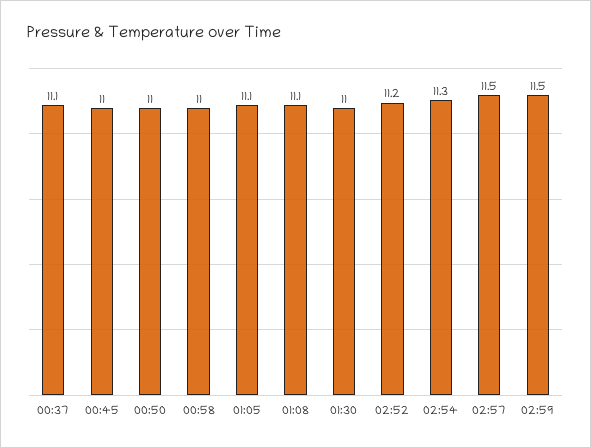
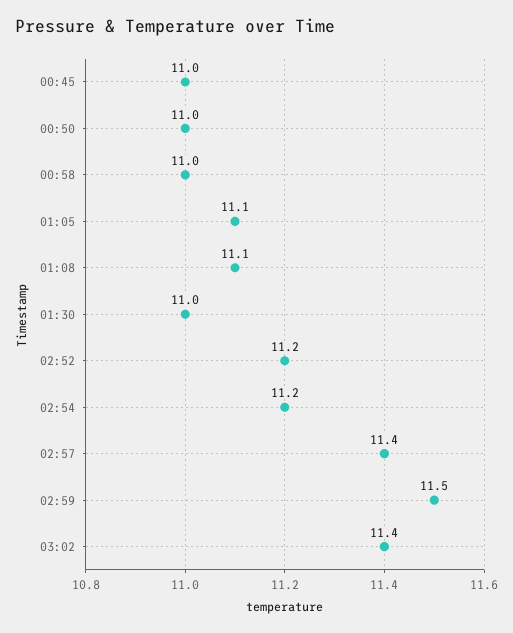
00:37: 11.1 -> none
02:54: 11.3 -> 11.2
02:57: 11.5 -> 11.4
03:02: none -> 11.4

